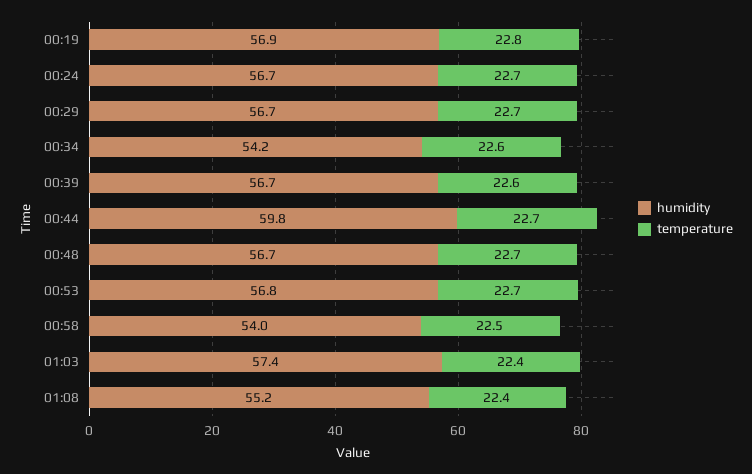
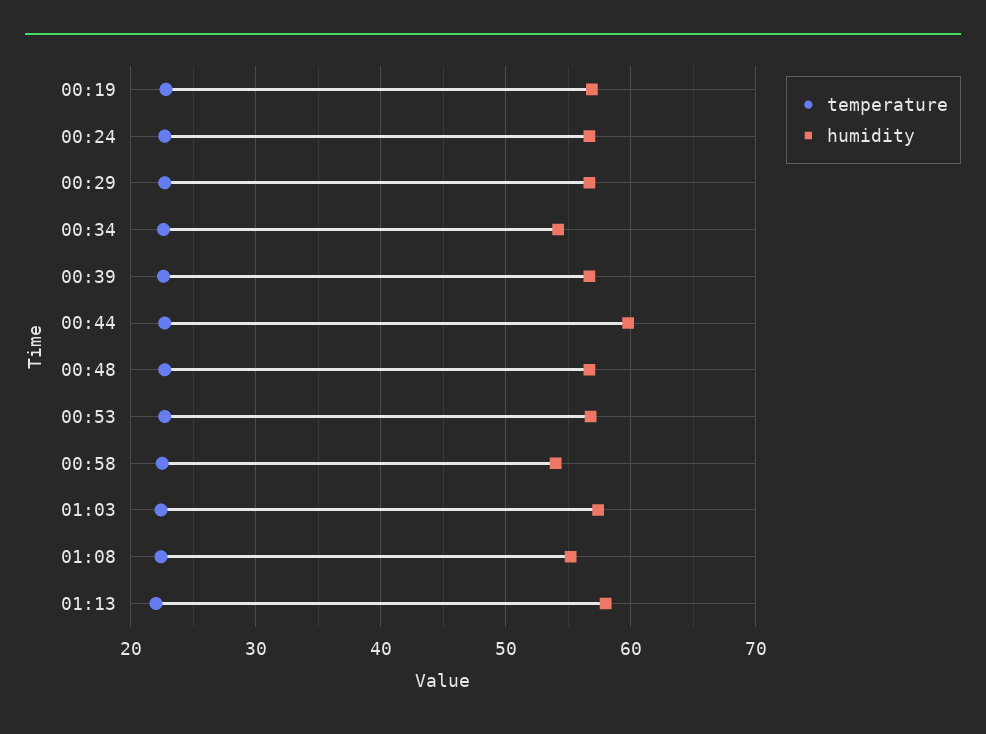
temperature, 01:13: none -> 22
humidity, 01:13: none -> 58

